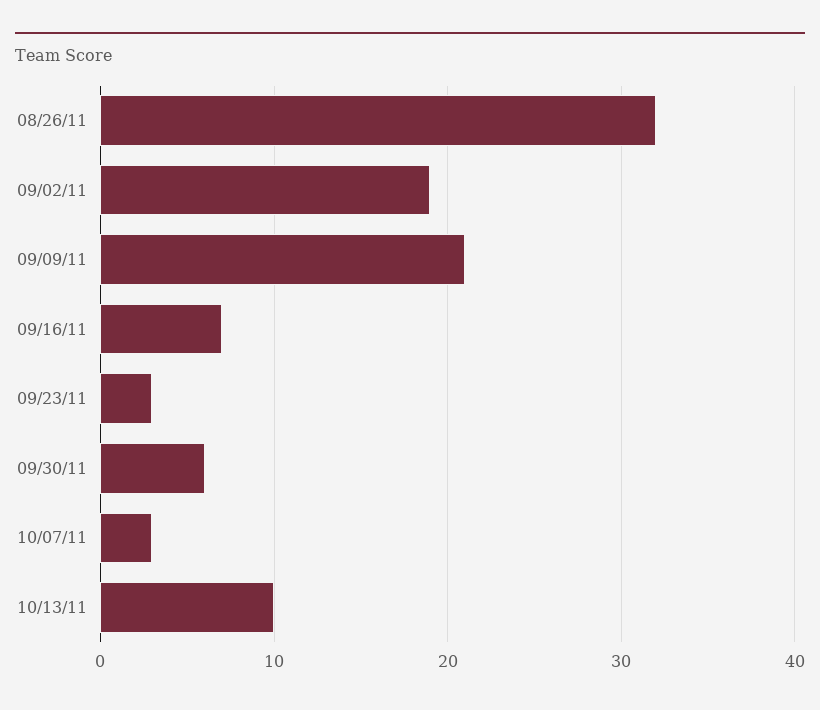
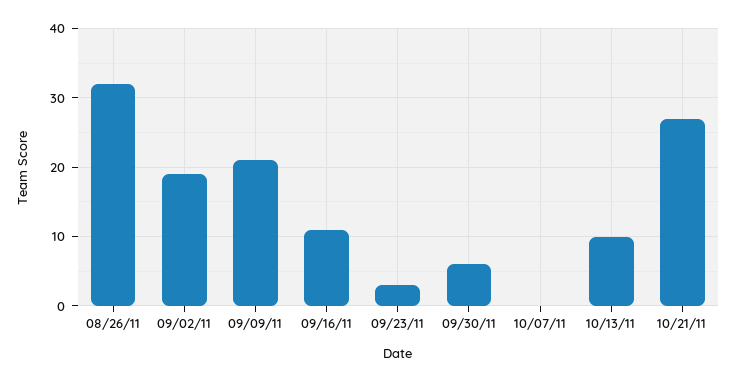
09/16/11: 7 -> 11
10/07/11: 3 -> 0
10/21/11: none -> 27

